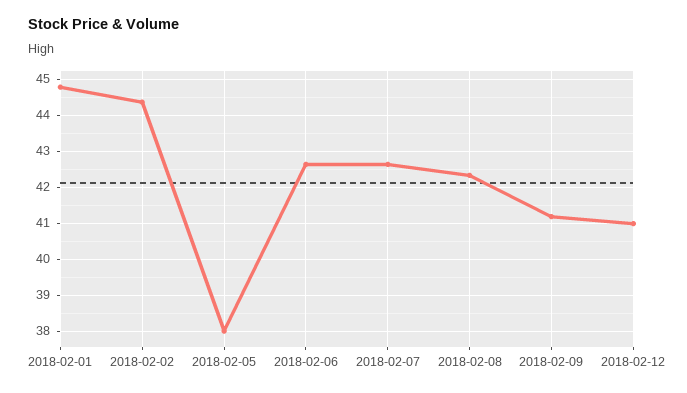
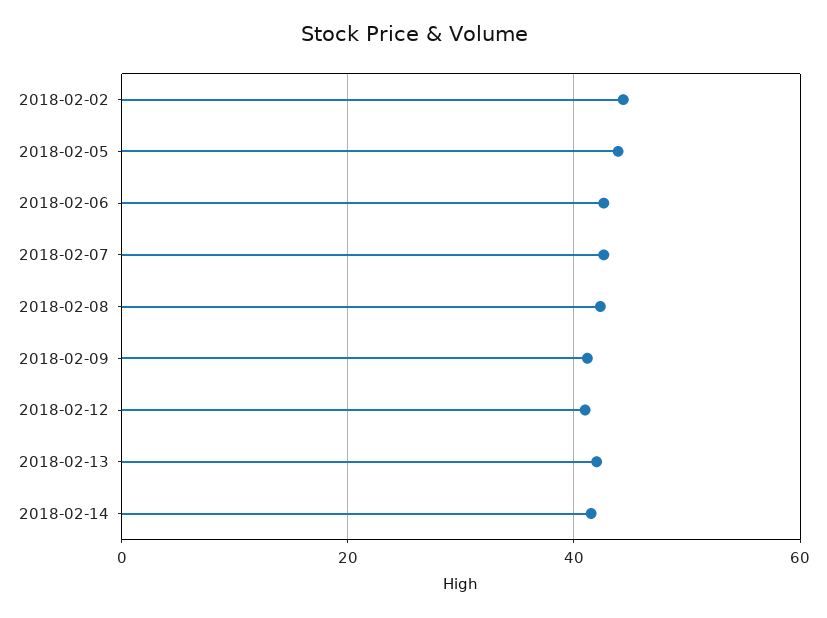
2018-02-01: 44.8 -> none
2018-02-05: 38 -> 44
2018-02-13: none -> 42
2018-02-14: none -> 42

